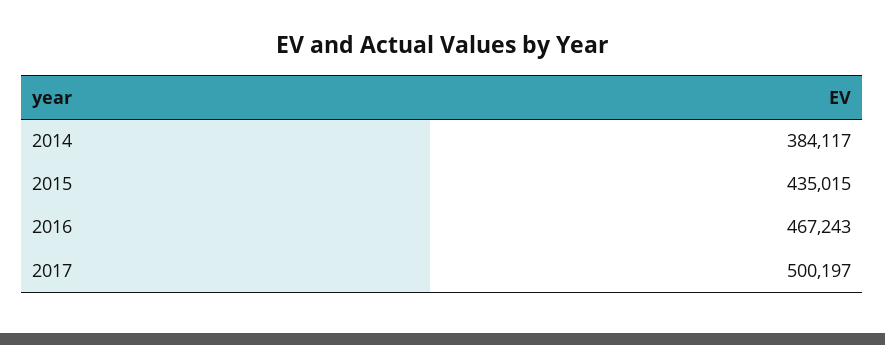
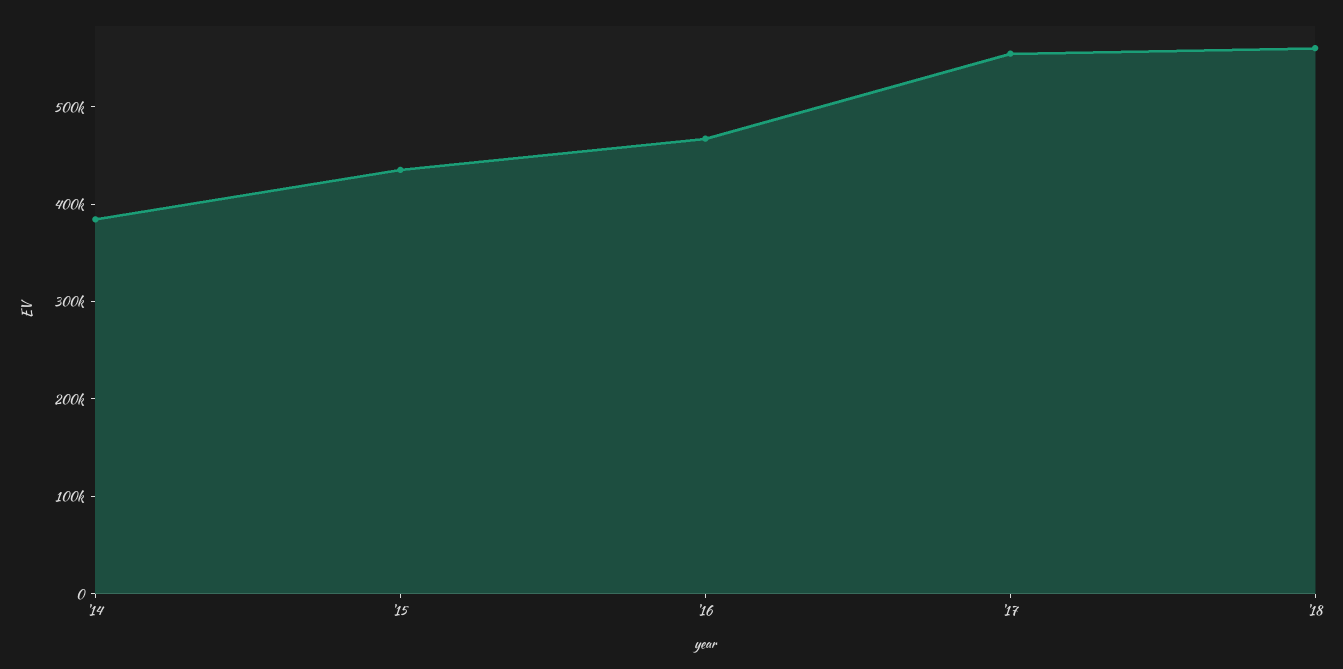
2017: 500197 -> 560000
'18: none -> 560000

